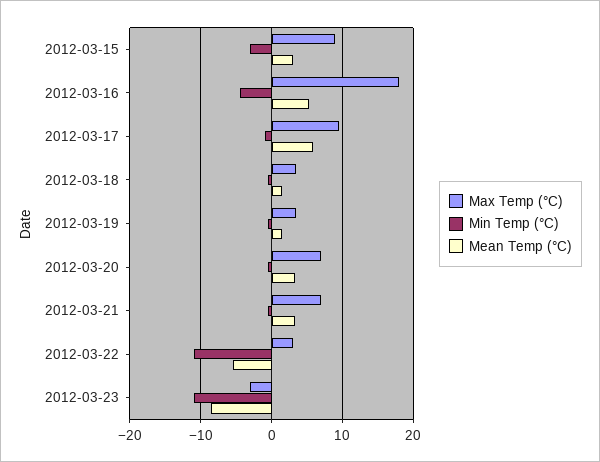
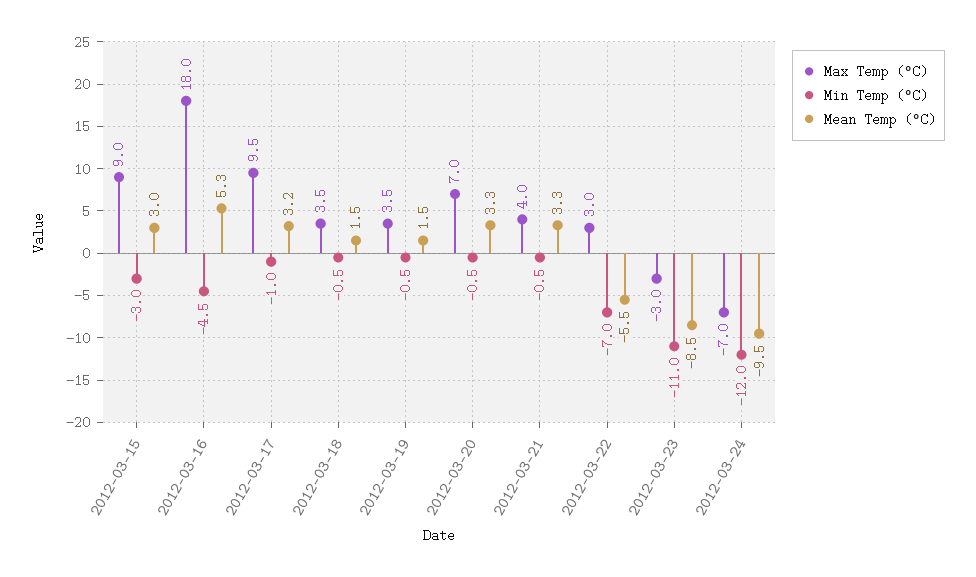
Mean Temp (°C), 2012-03-17: 6 -> 3.2
Max Temp (°C), 2012-03-21: 7 -> 4
Min Temp (°C), 2012-03-22: -11 -> -7
Max Temp (°C), 2012-03-24: none -> -7
Min Temp (°C), 2012-03-24: none -> -12
Mean Temp (°C), 2012-03-24: none -> -9.5

